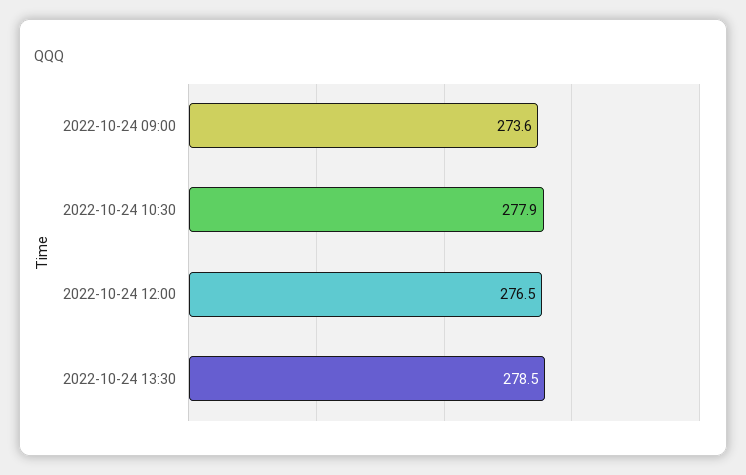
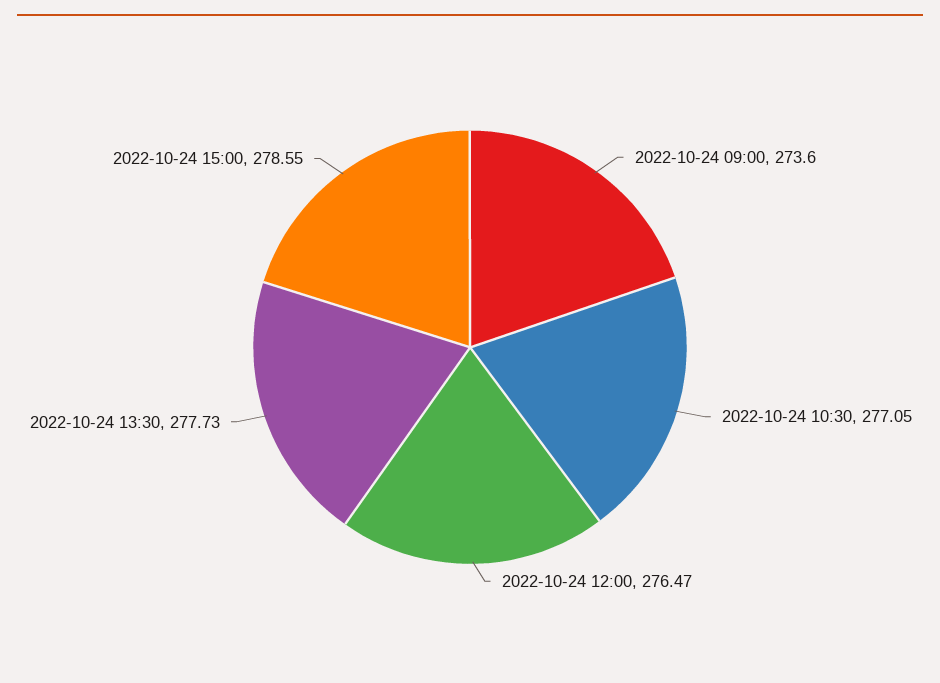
2022-10-24 10:30: 277.9 -> 277.05
2022-10-24 13:30: 278.5 -> 277.73
2022-10-24 15:00: none -> 278.55

